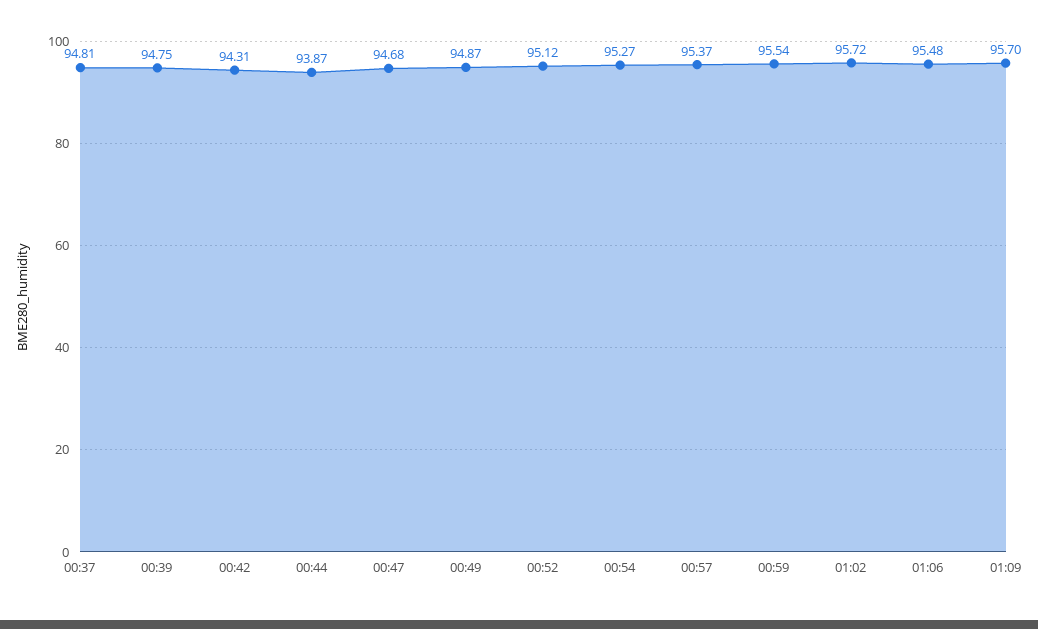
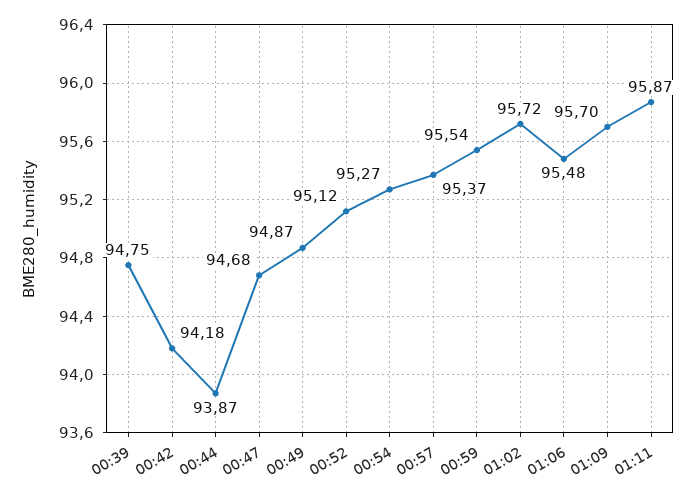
00:37: 94.81 -> none
00:42: 94.31 -> 94.18
01:11: none -> 95.87

